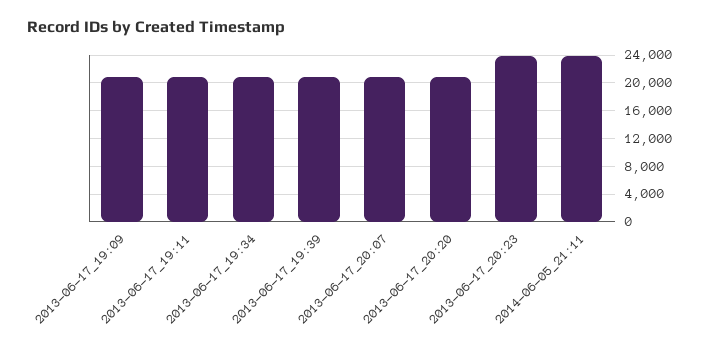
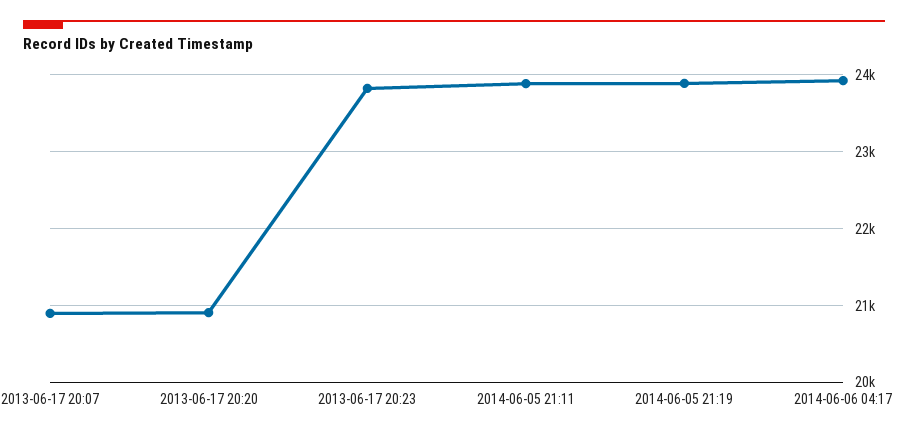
2013-06-17_19:09: 21000 -> none
2013-06-17_19:11: 21000 -> none
2013-06-17_19:34: 21000 -> none
2013-06-17_19:39: 21000 -> none
2014-06-05 21:19: none -> 23900
2014-06-06 04:17: none -> 23900

